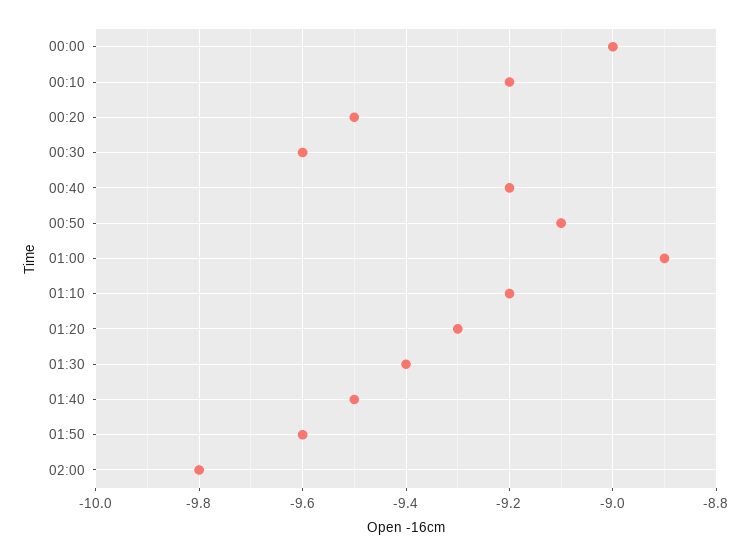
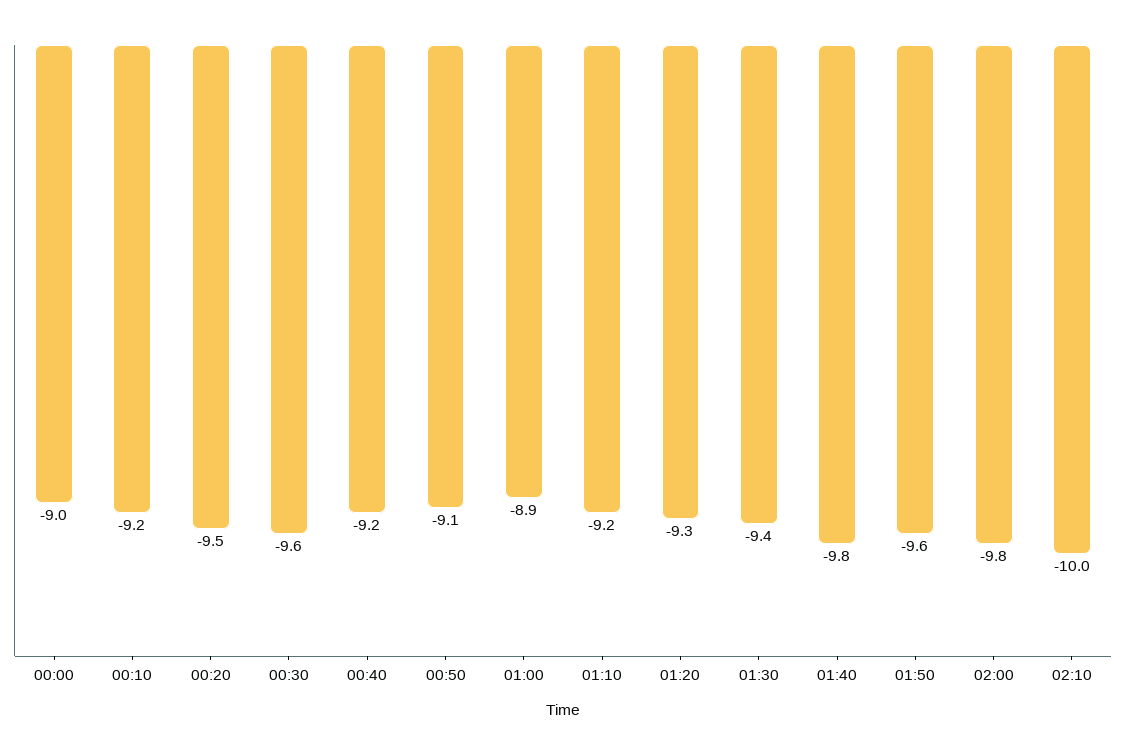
01:40: -9.5 -> -9.8
02:10: none -> -10

